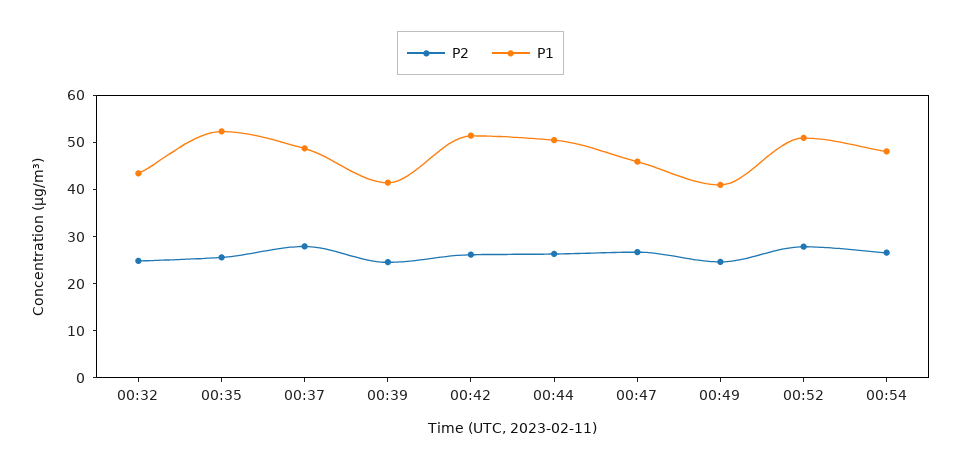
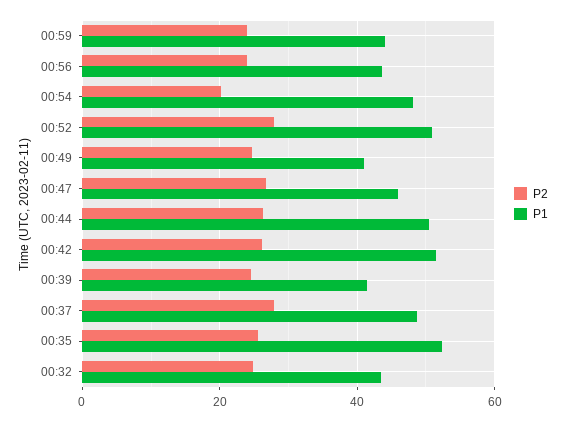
P2, 00:54: 26 -> 20
P2, 00:59: none -> 24
P1, 00:59: none -> 44
P2, 00:56: none -> 24
P1, 00:56: none -> 44

